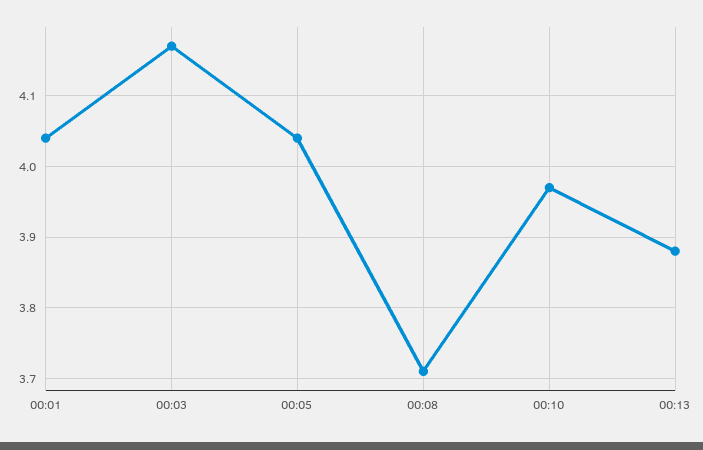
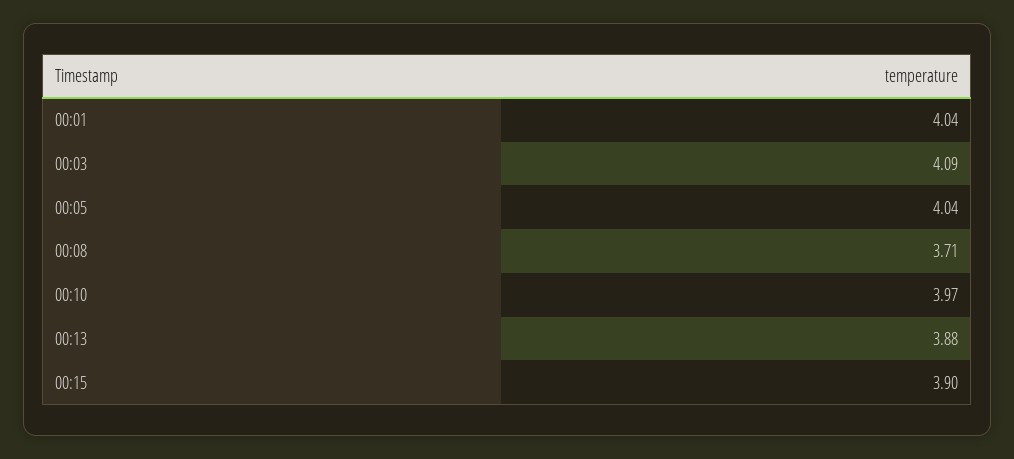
00:03: 4.17 -> 4.09
00:15: none -> 3.9

